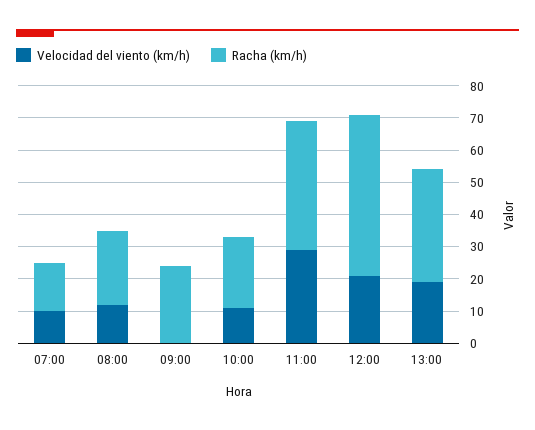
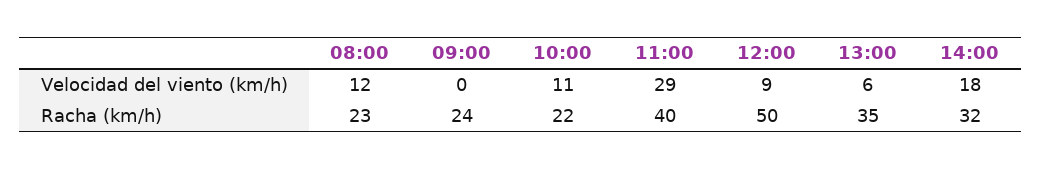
Velocidad del viento (km/h), 07:00: 10 -> none
Racha (km/h), 07:00: 15 -> none
Velocidad del viento (km/h), 12:00: 20 -> 9
Velocidad del viento (km/h), 13:00: 20 -> 6
Velocidad del viento (km/h), 14:00: none -> 18
Racha (km/h), 14:00: none -> 32

